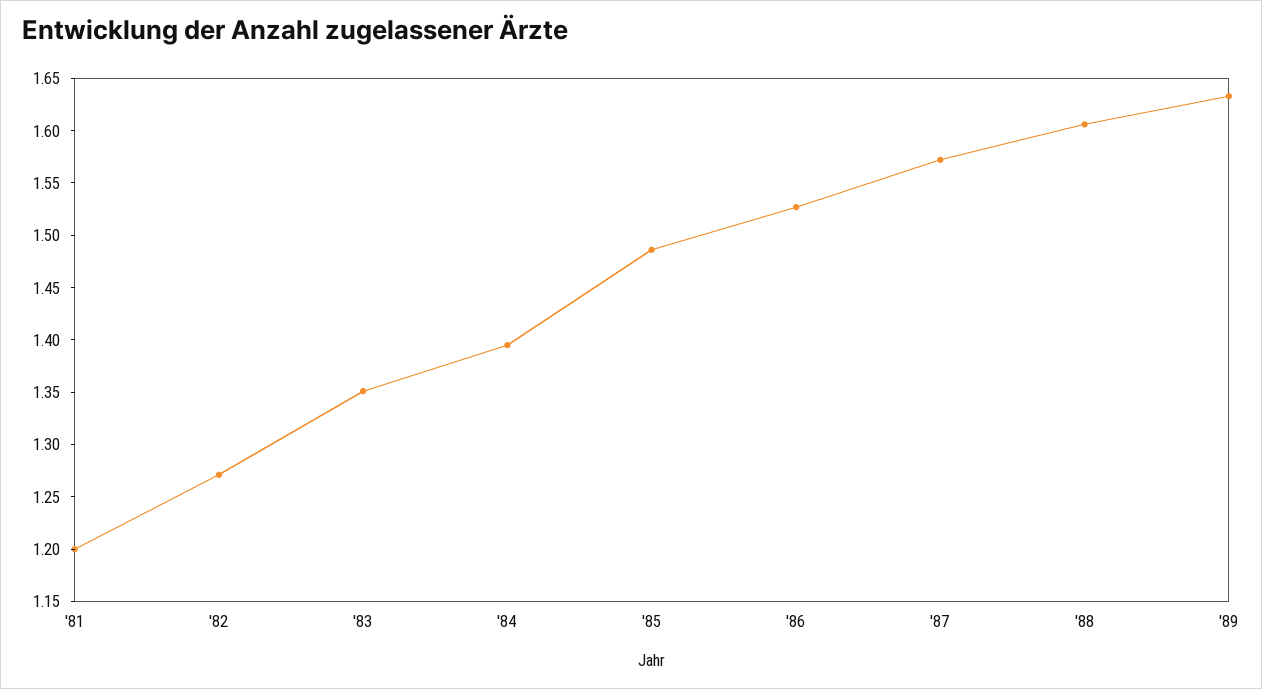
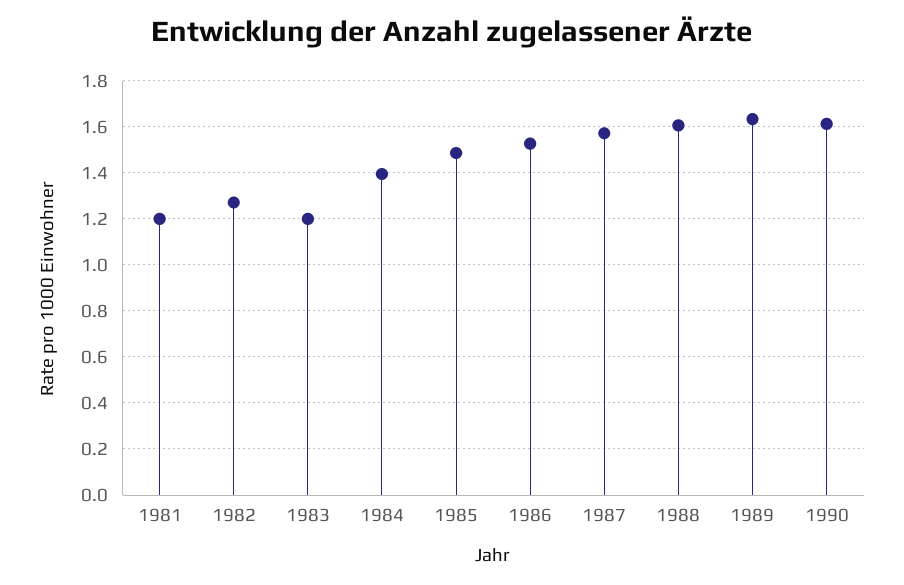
'83: 1.35 -> 1.2
1990: none -> 1.6

